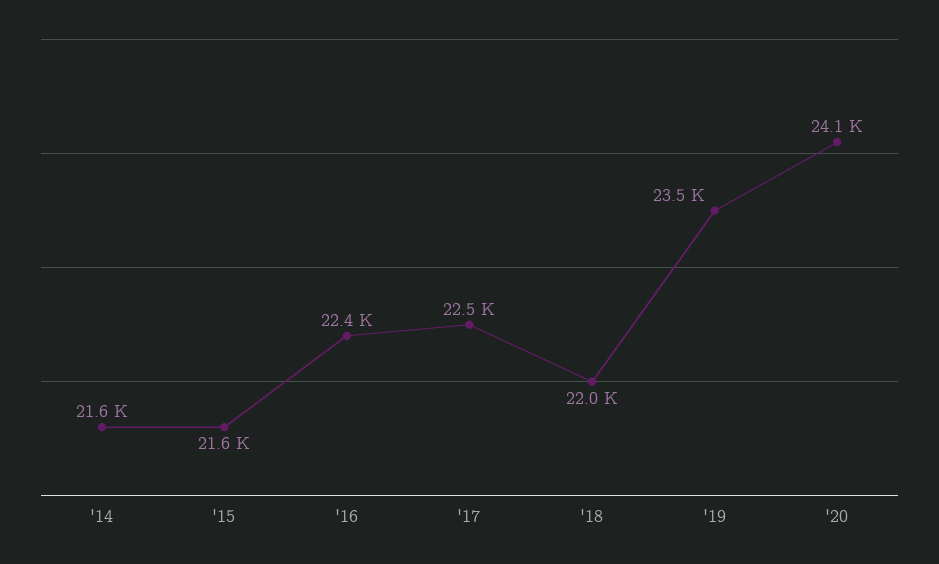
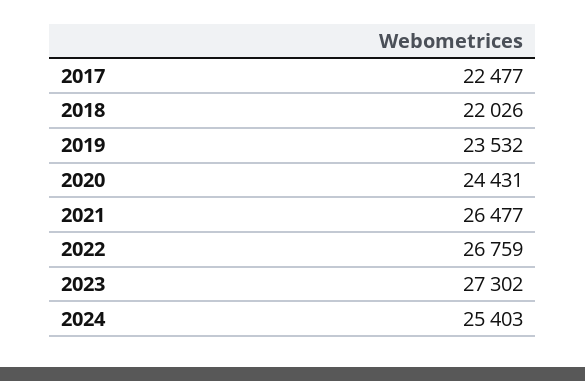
'14: 21600 -> none
'15: 21600 -> none
'16: 22400 -> none
'20: 24100 -> 24431
2021: none -> 26477
2022: none -> 26759
2023: none -> 27302
2024: none -> 25403

